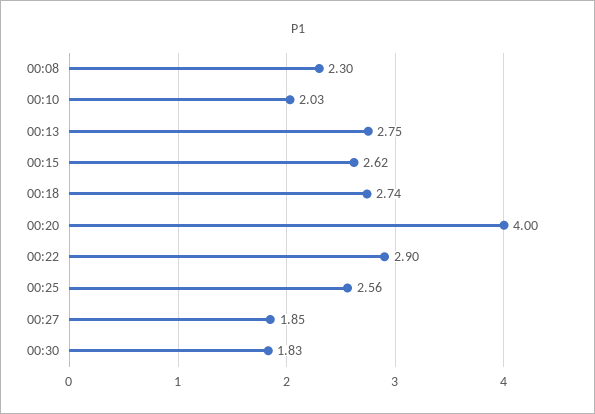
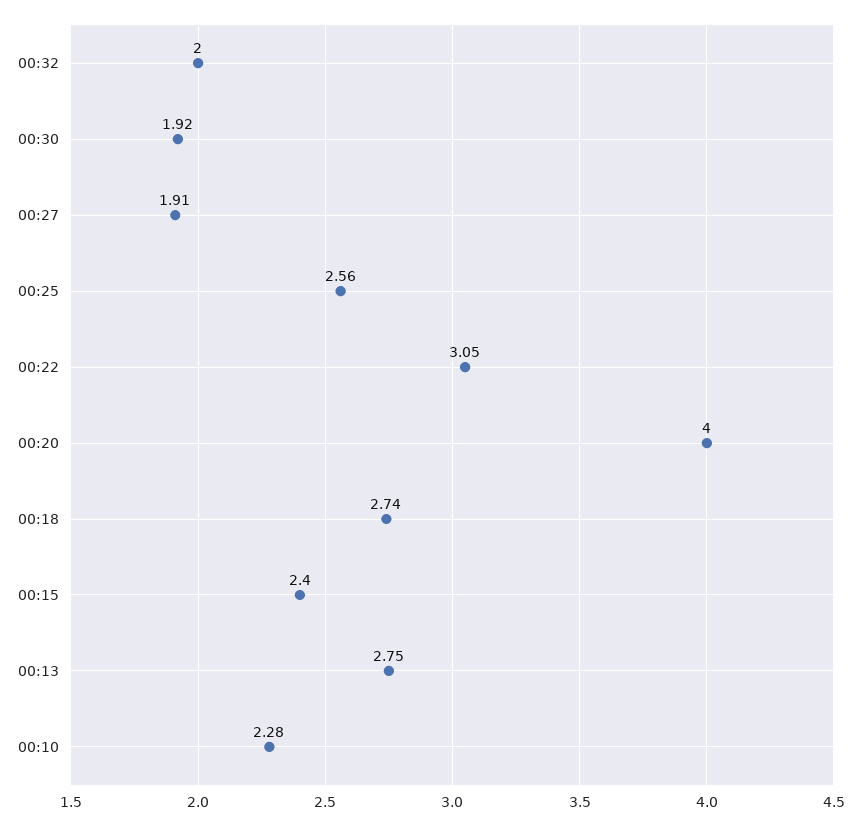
00:08: 2.3 -> none
00:10: 2.03 -> 2.28
00:15: 2.62 -> 2.4
00:22: 2.9 -> 3.05
00:27: 1.85 -> 1.91
00:30: 1.83 -> 1.92
00:32: none -> 2

